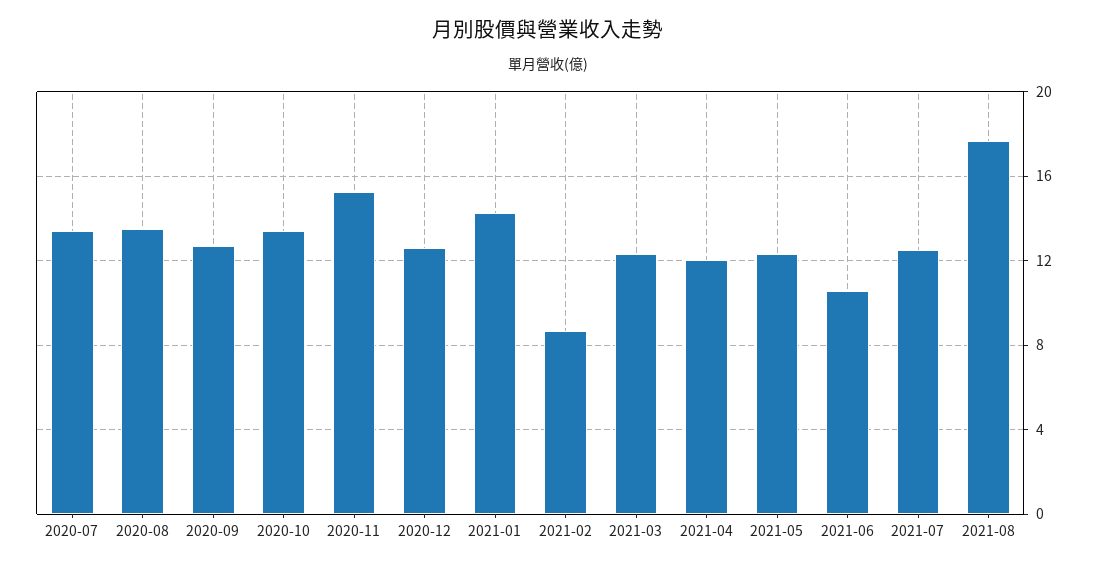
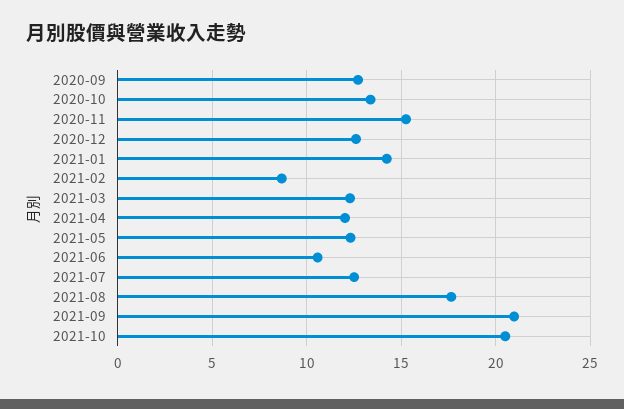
2020-07: 13.5 -> none
2020-08: 13.5 -> none
2021-09: none -> 21
2021-10: none -> 20.5

